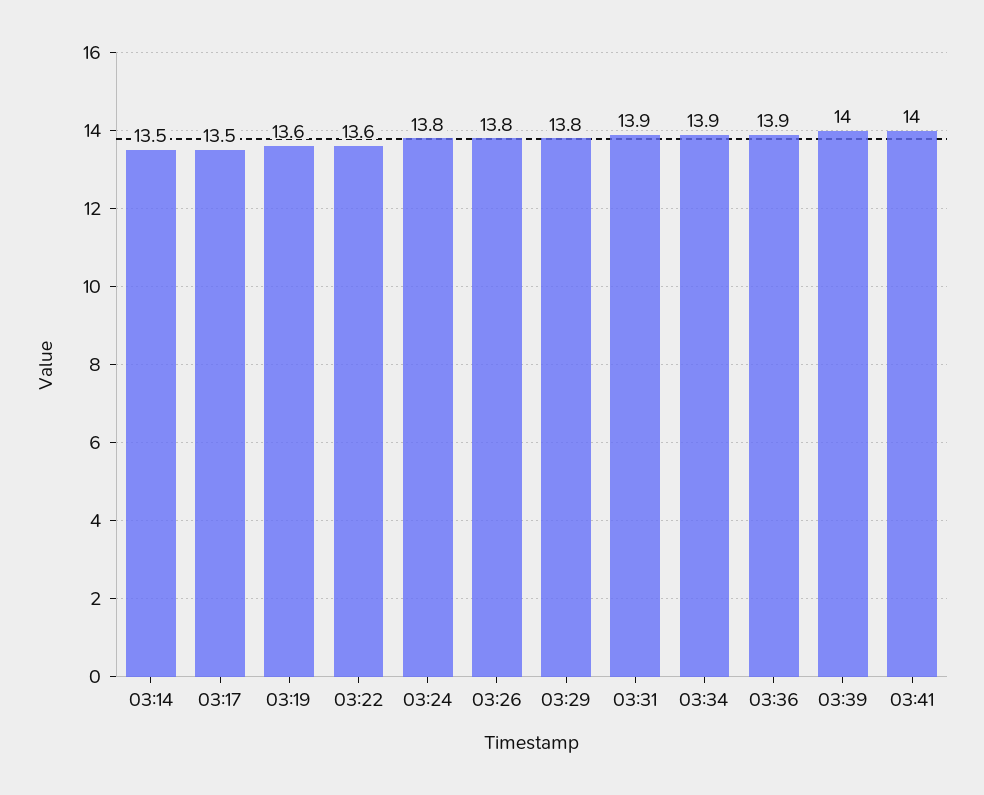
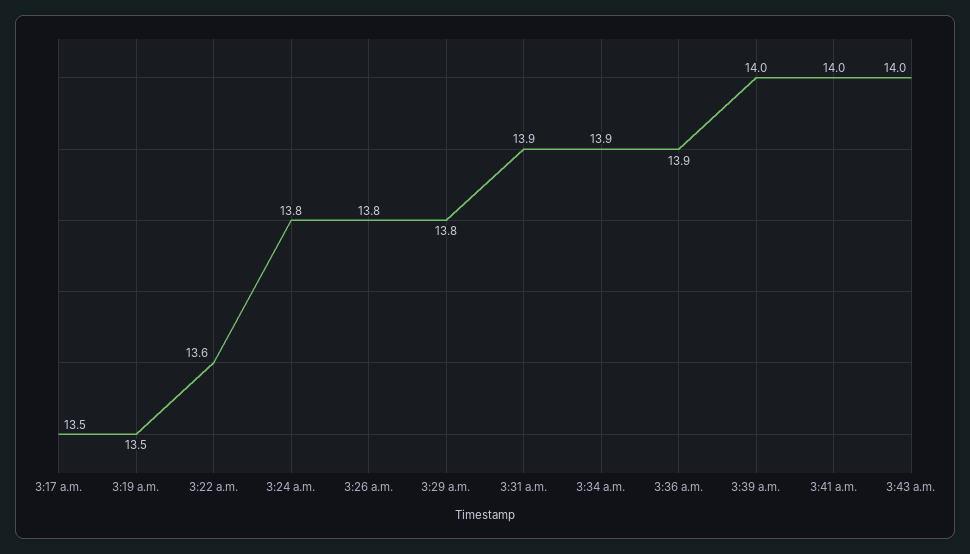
03:14: 13.5 -> none
03:19: 13.6 -> 13.5
3:43 a.m.: none -> 14

